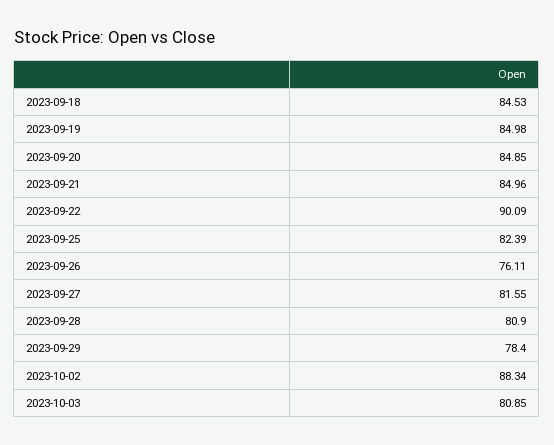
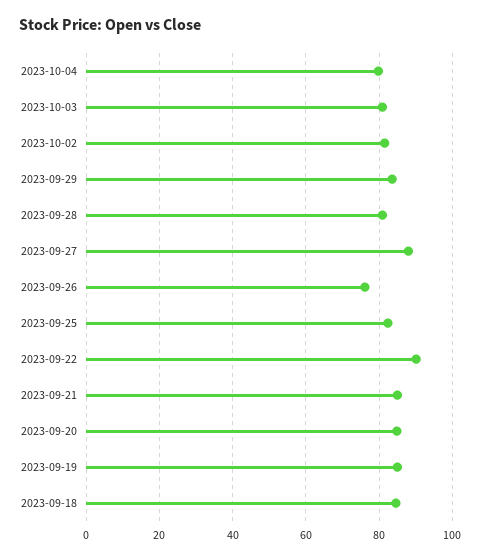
2023-09-27: 81.55 -> 88
2023-09-29: 78.4 -> 84
2023-10-02: 88.34 -> 82
2023-10-04: none -> 80

